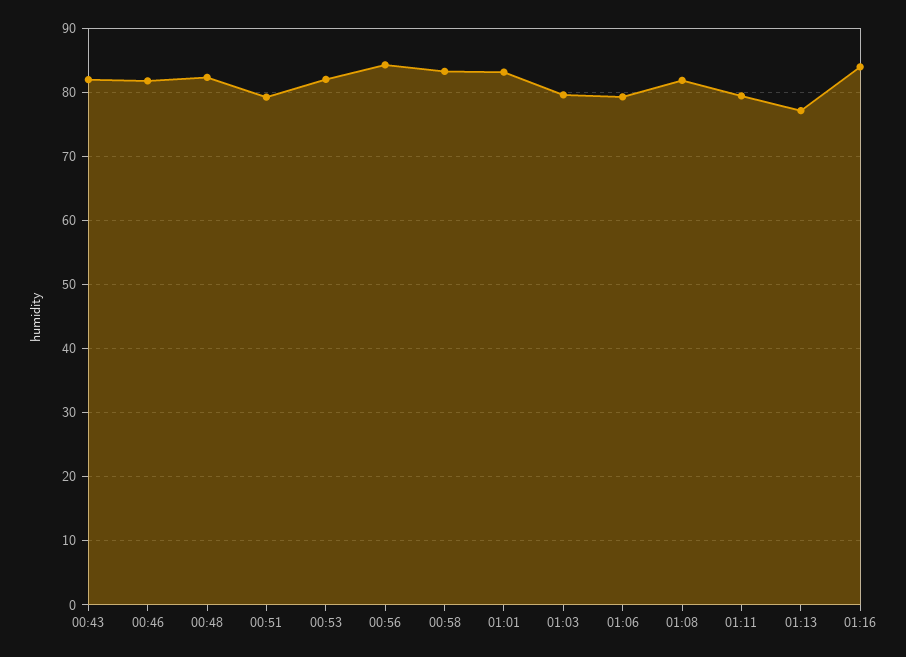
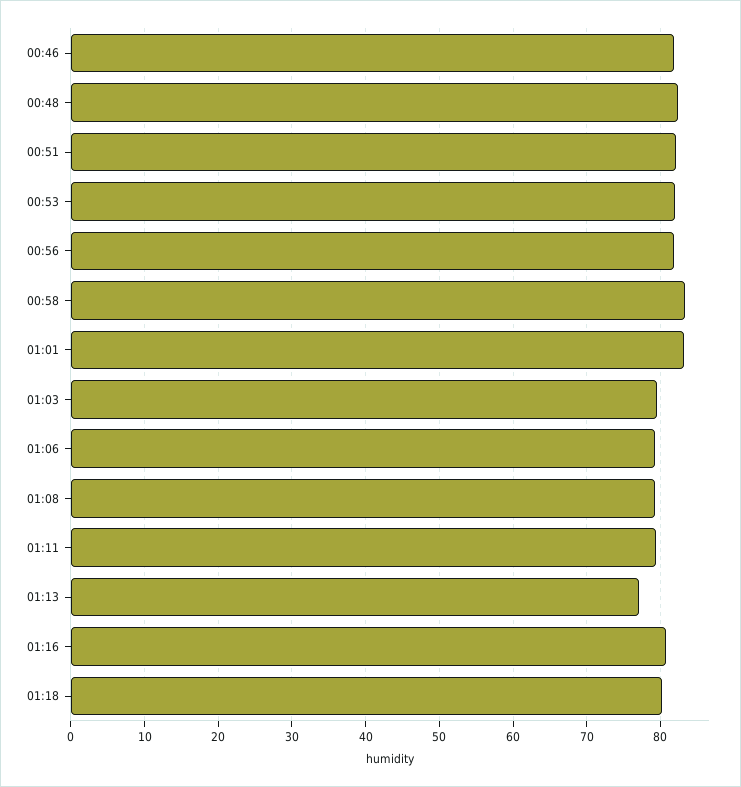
00:43: 82 -> none
00:51: 79 -> 82
00:56: 84 -> 82
01:08: 82 -> 79
01:16: 84 -> 81
01:18: none -> 80

